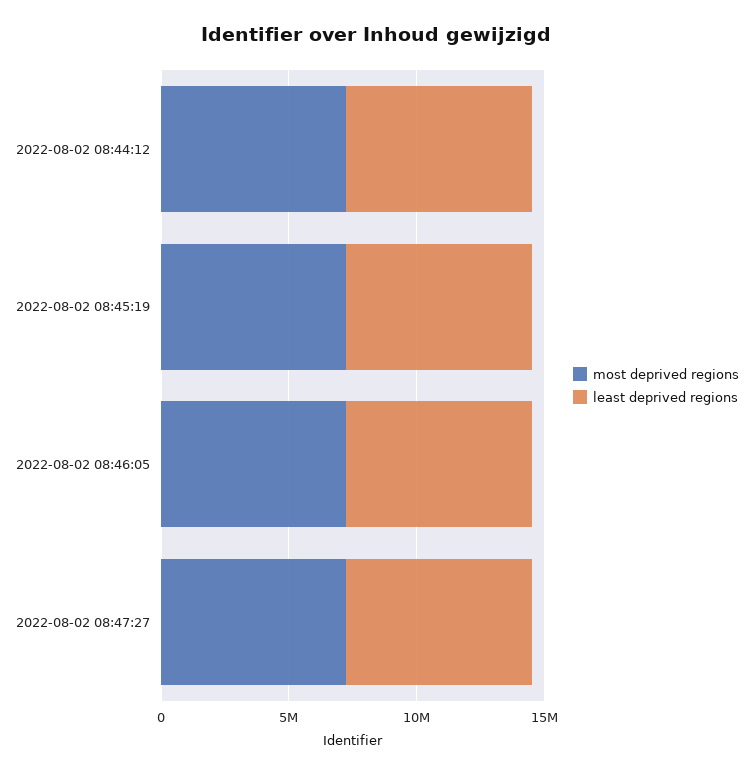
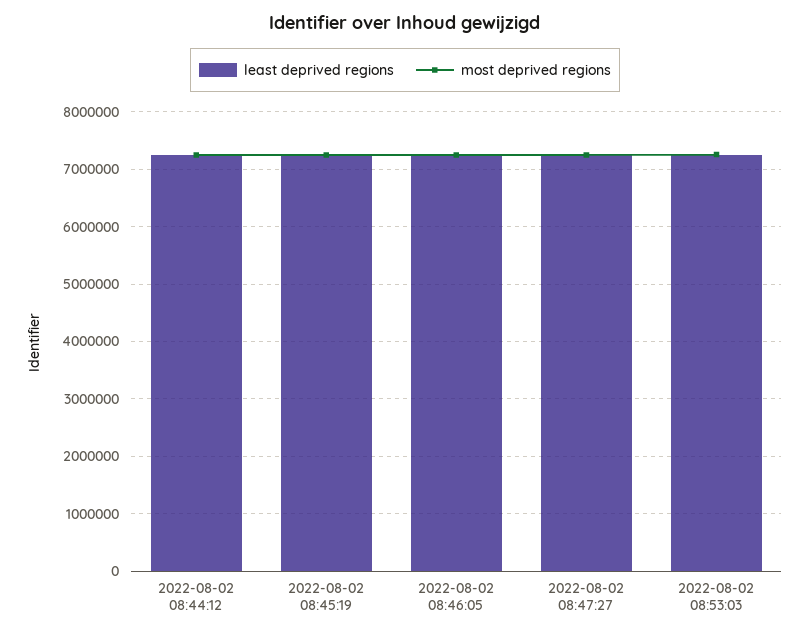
least deprived regions, 2022-08-02 08:53:03: none -> 7200000
most deprived regions, 2022-08-02 08:53:03: none -> 7200000

